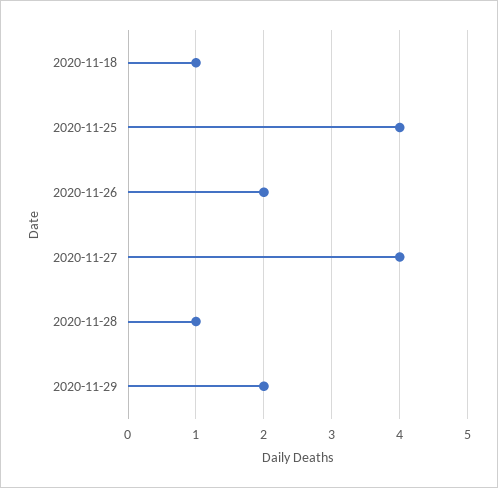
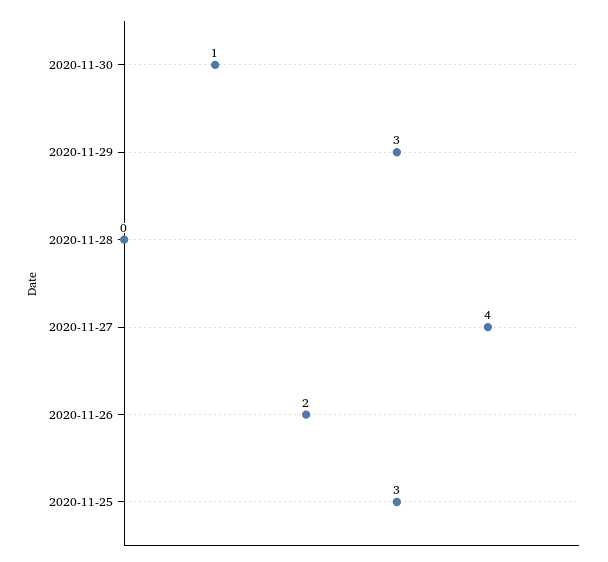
2020-11-18: 1 -> none
2020-11-25: 4 -> 3
2020-11-28: 1 -> 0
2020-11-29: 2 -> 3
2020-11-30: none -> 1

